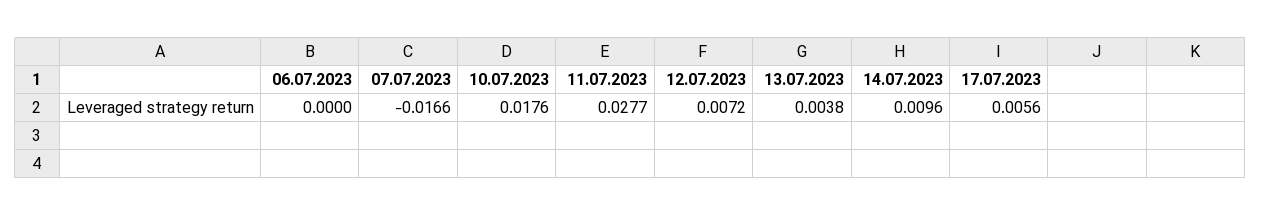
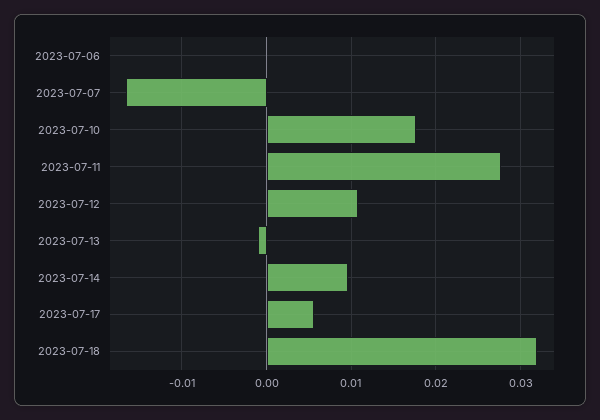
12.07.2023: 0.0072 -> 0.011
13.07.2023: 0.0038 -> -0.001
2023-07-18: none -> 0.032

